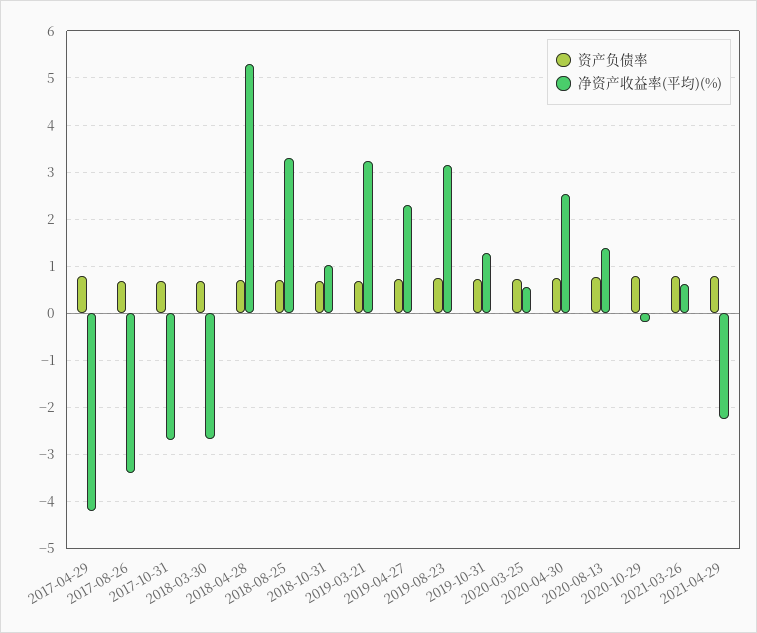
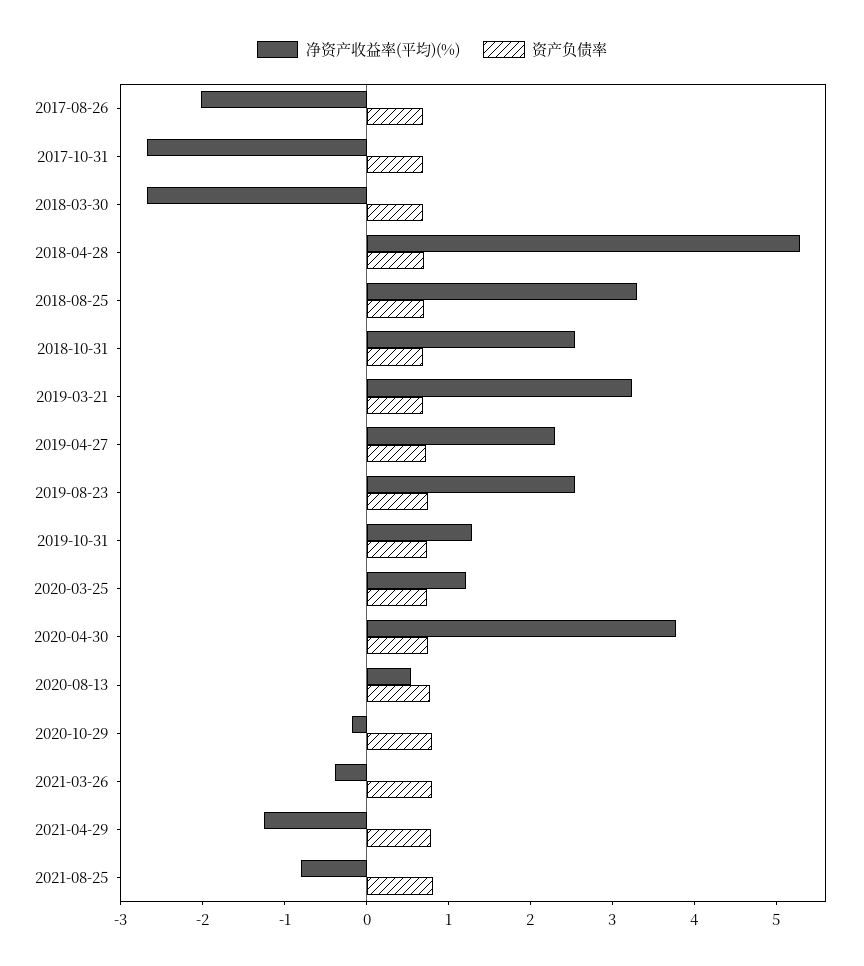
资产负债率, 2017-04-29: 0.8 -> none
净资产收益率(平均)(%), 2017-04-29: -4.2 -> none
净资产收益率(平均)(%), 2017-08-26: -3.4 -> -2
净资产收益率(平均)(%), 2018-10-31: 1 -> 2.6
净资产收益率(平均)(%), 2019-08-23: 3.2 -> 2.6
净资产收益率(平均)(%), 2020-03-25: 0.6 -> 1.2
净资产收益率(平均)(%), 2020-04-30: 2.6 -> 3.8
净资产收益率(平均)(%), 2020-08-13: 1.4 -> 0.6
净资产收益率(平均)(%), 2021-03-26: 0.6 -> -0.4
净资产收益率(平均)(%), 2021-04-29: -2.2 -> -1.2
净资产收益率(平均)(%), 2021-08-25: none -> -0.8
资产负债率, 2021-08-25: none -> 0.8

